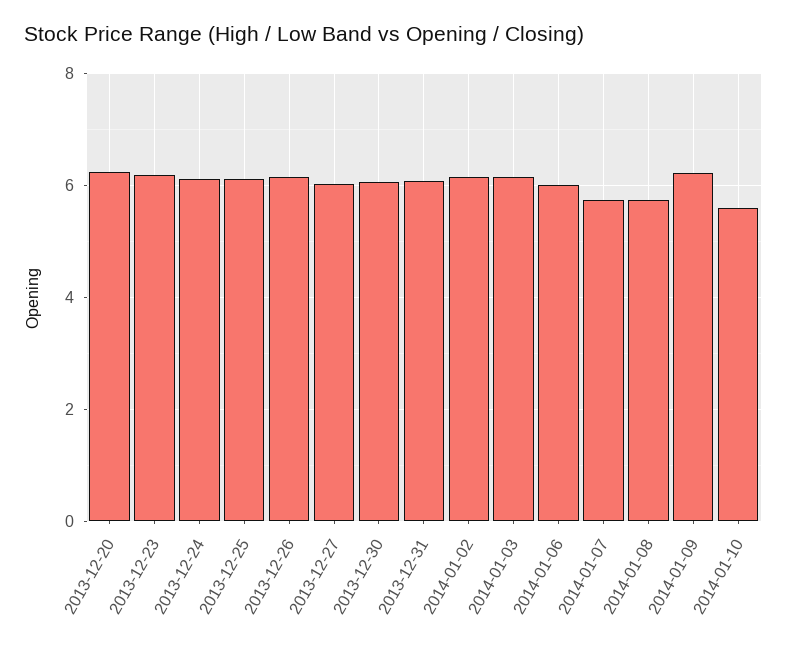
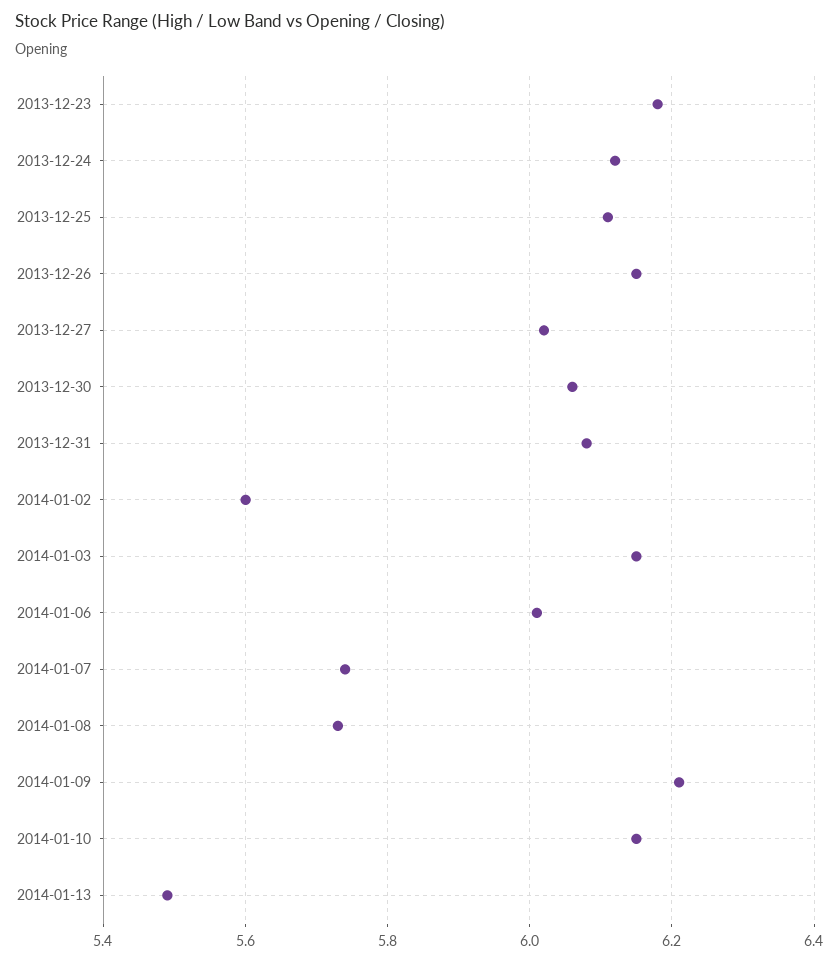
2013-12-20: 6.2 -> none
2014-01-02: 6.2 -> 5.6
2014-01-10: 5.6 -> 6.15
2014-01-13: none -> 5.5

